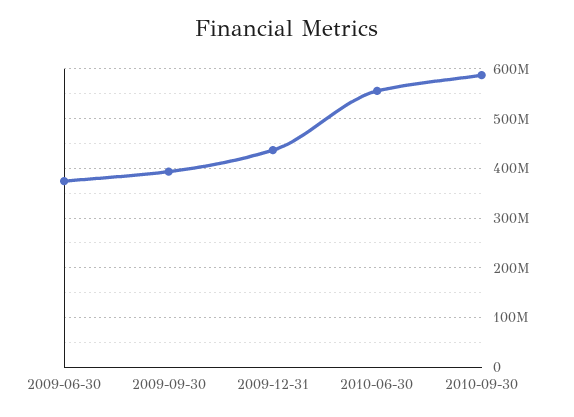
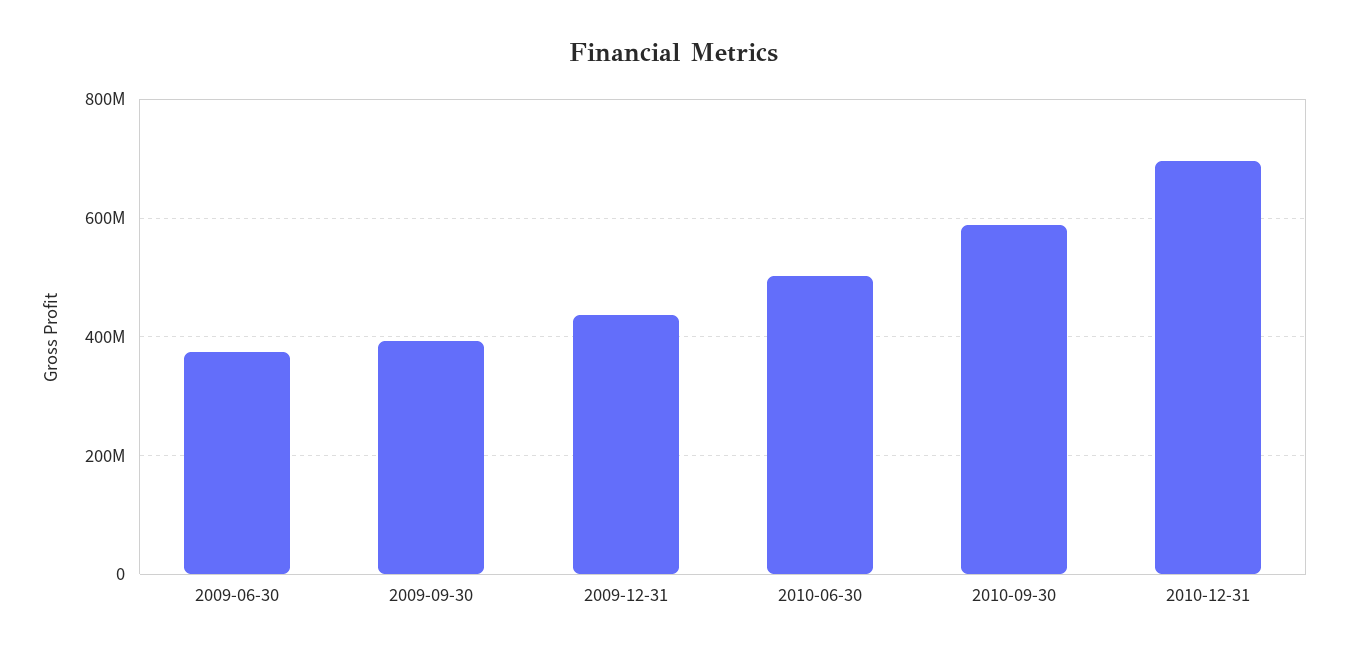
2010-06-30: 560000000 -> 500000000
2010-12-31: none -> 700000000

